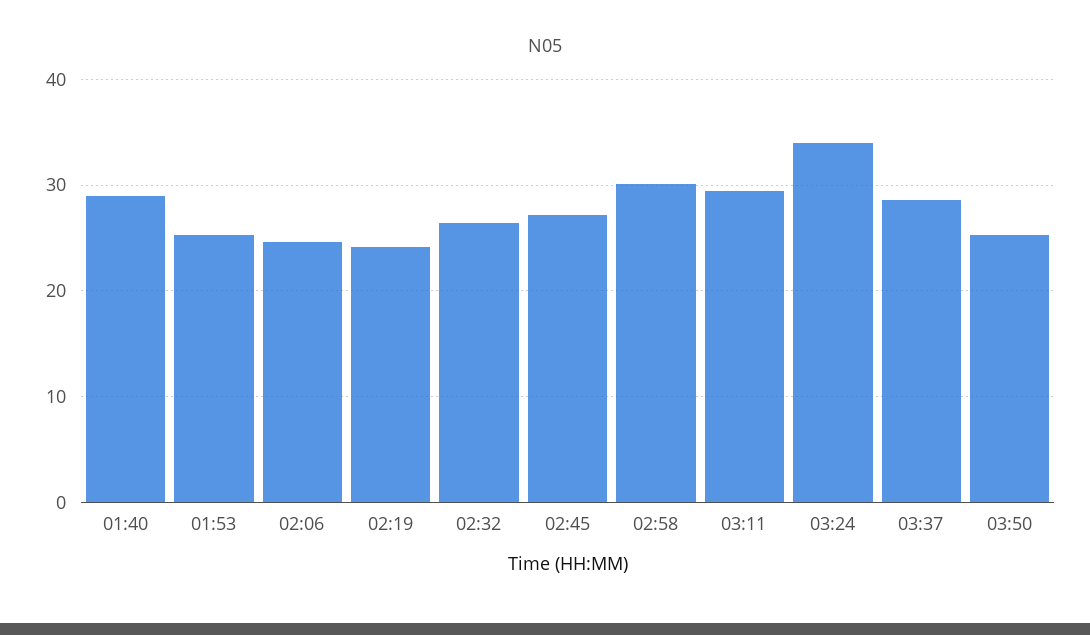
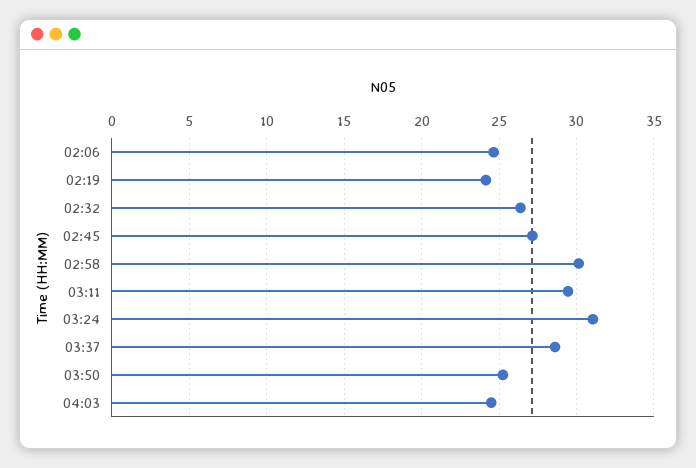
01:40: 29 -> none
01:53: 25 -> none
03:24: 34 -> 31
04:03: none -> 24.5

